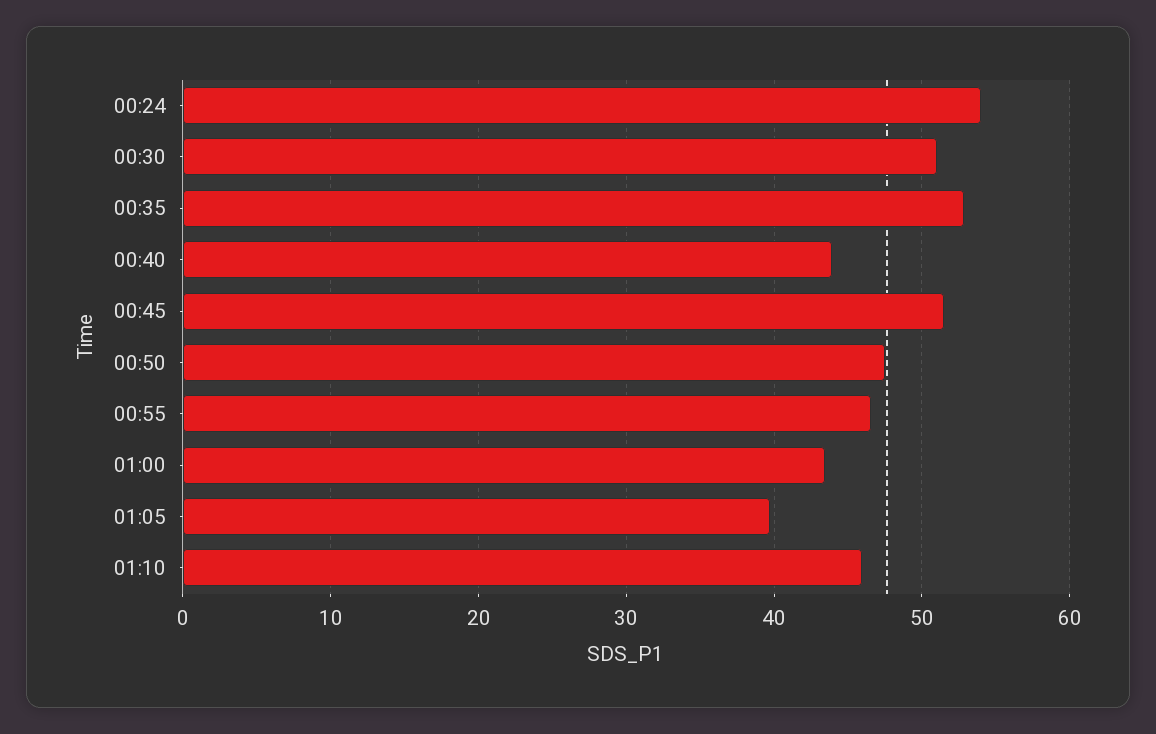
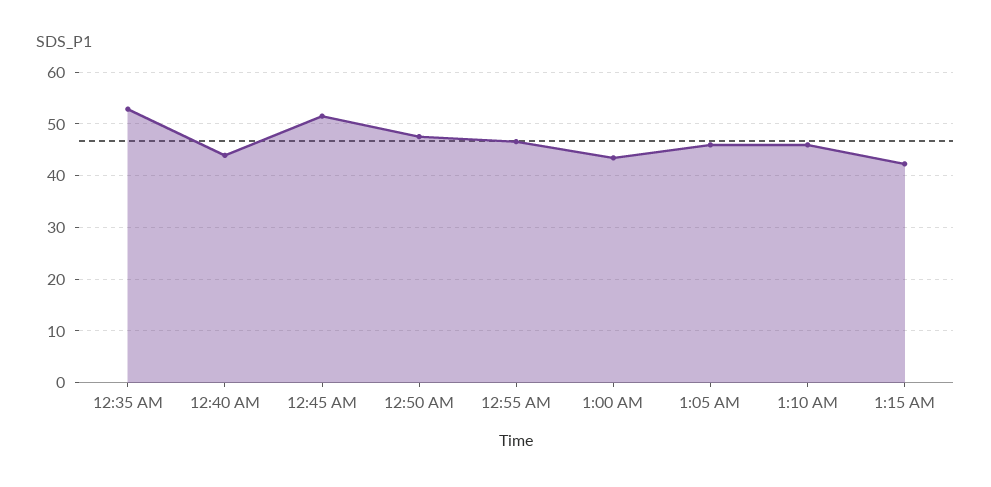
00:24: 54 -> none
00:30: 51 -> none
01:05: 40 -> 46
1:15 AM: none -> 42

